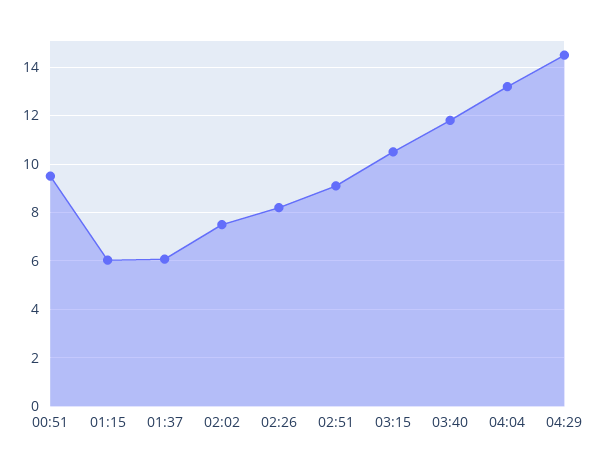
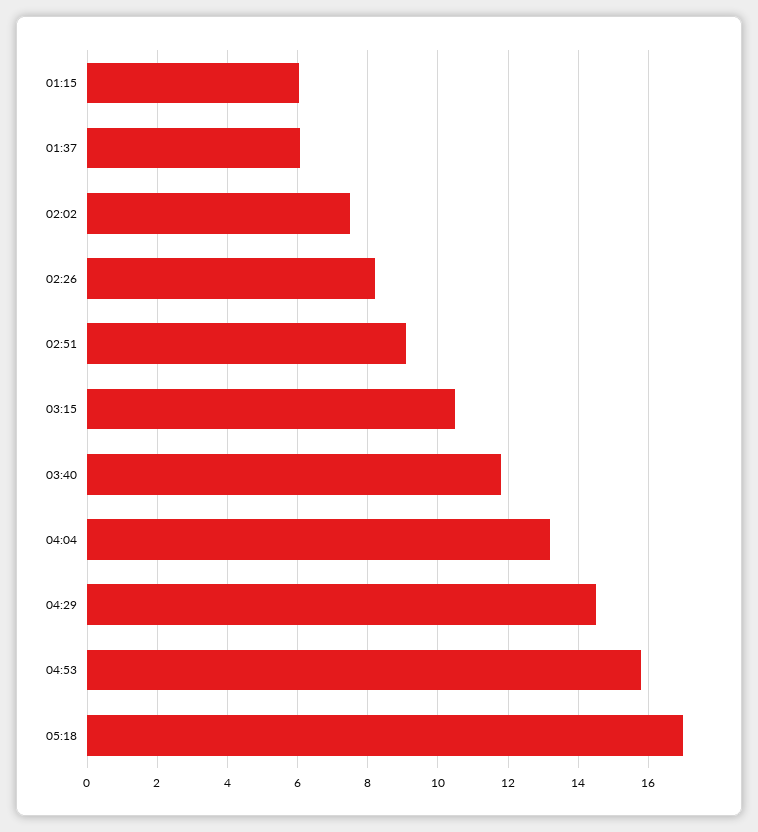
00:51: 9.5 -> none
04:53: none -> 15.8
05:18: none -> 17

